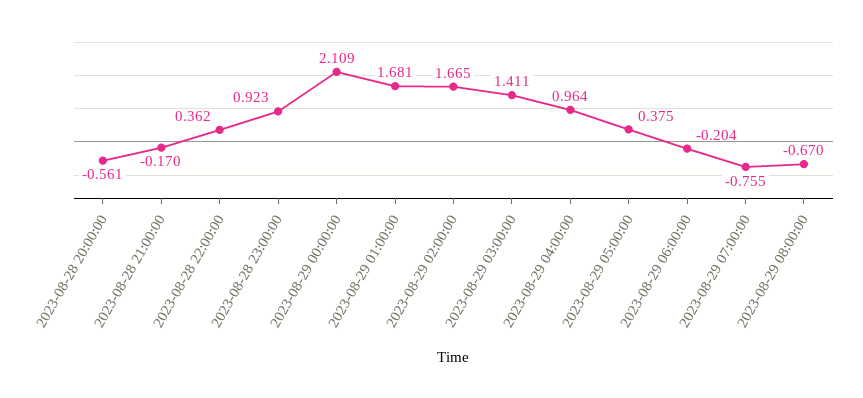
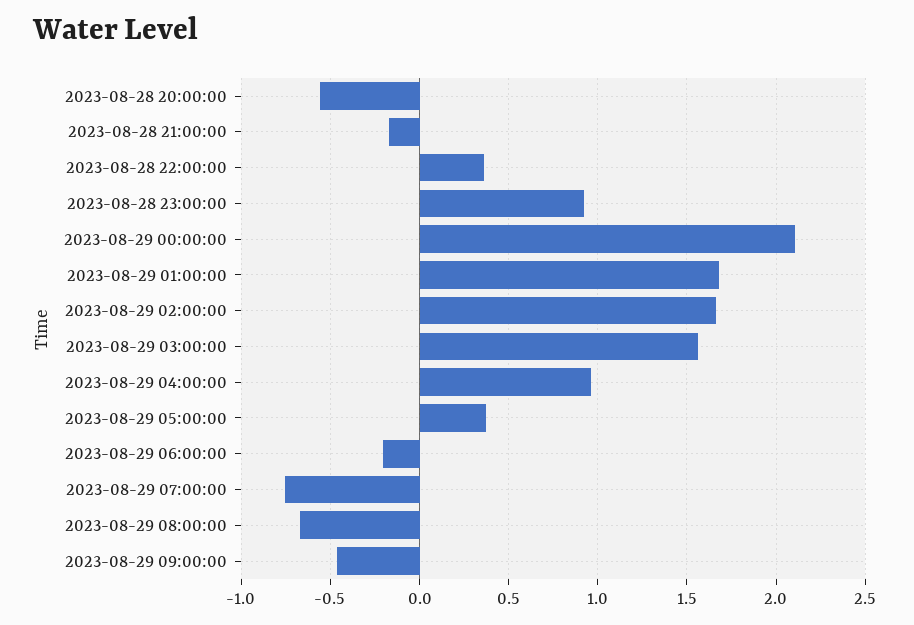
2023-08-29 03:00:00: 1.411 -> 1.55
2023-08-29 09:00:00: none -> -0.45

